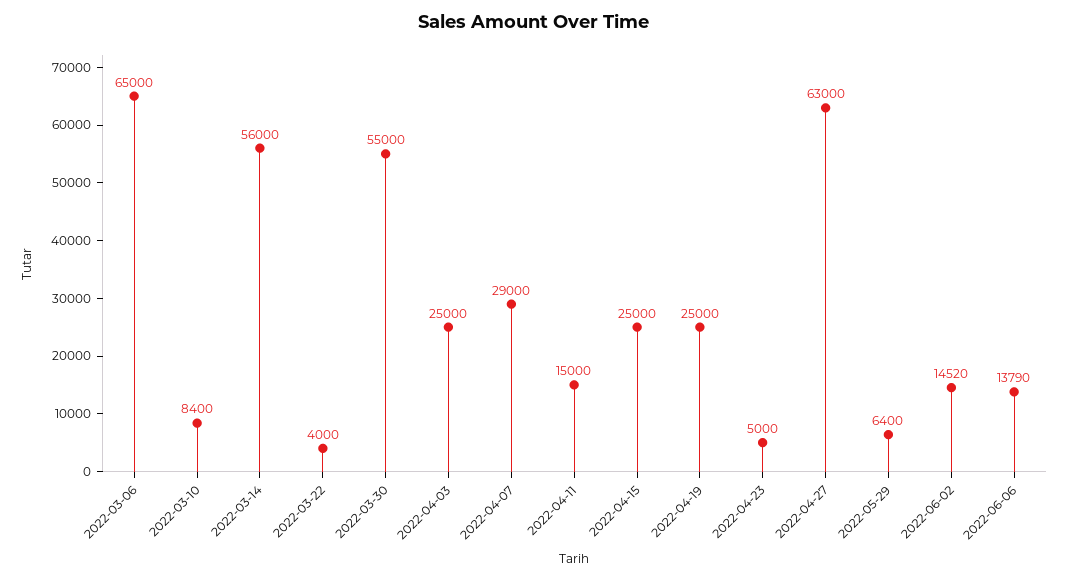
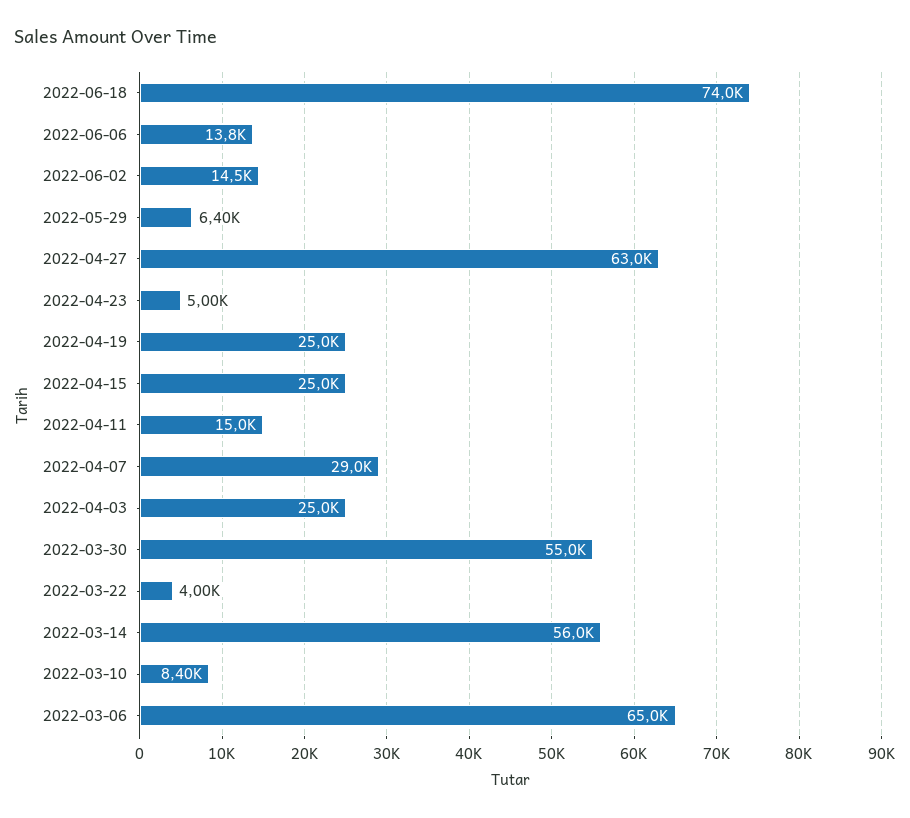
2022-06-18: none -> 74000

